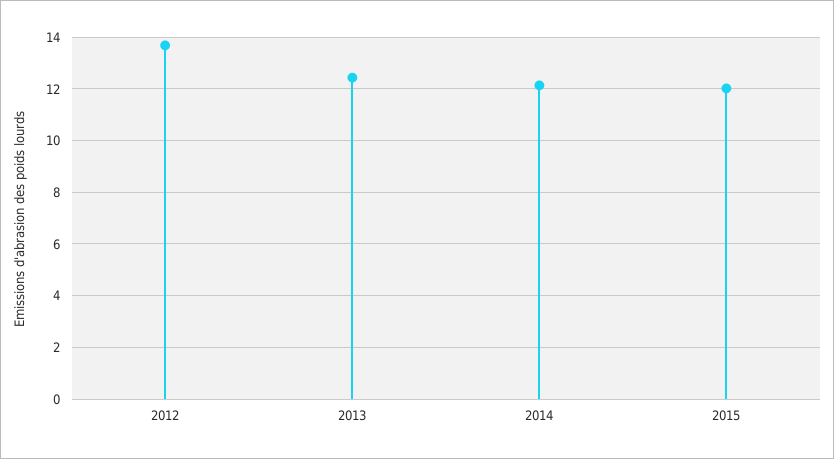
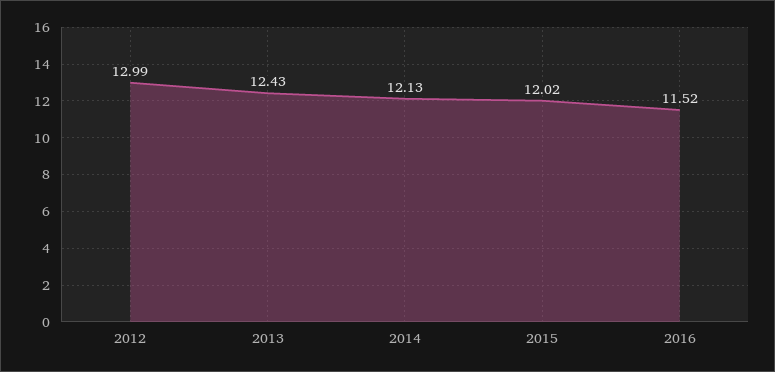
2012: 13.75 -> 12.99
2016: none -> 11.52

